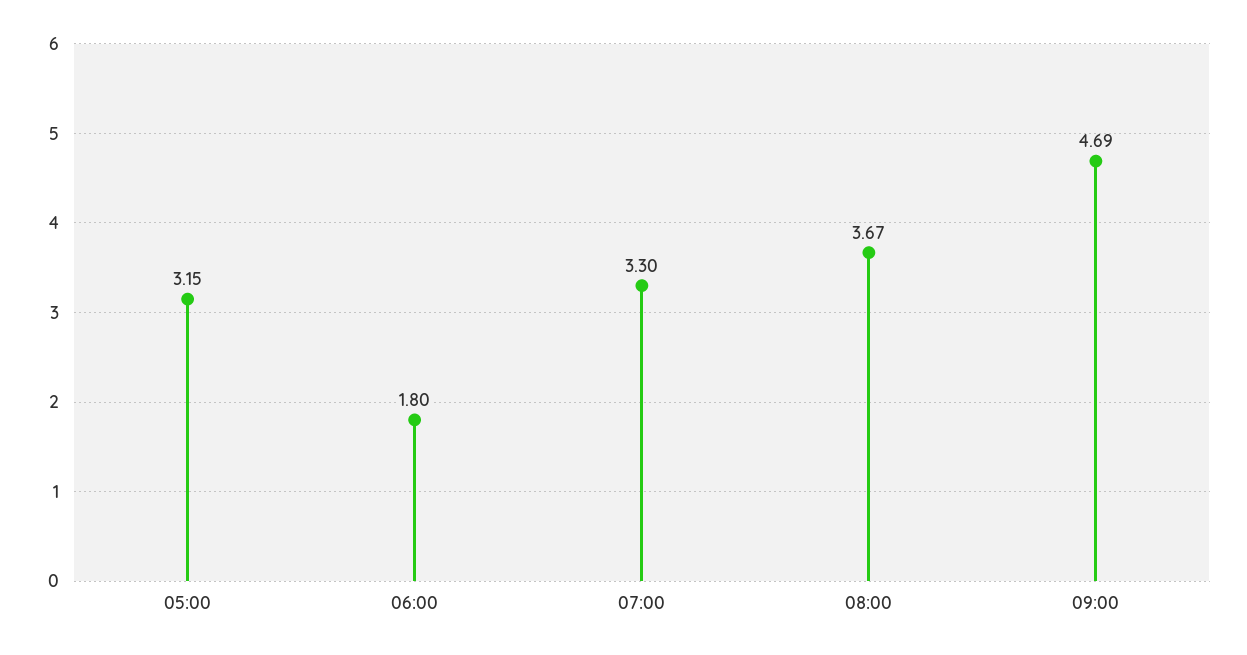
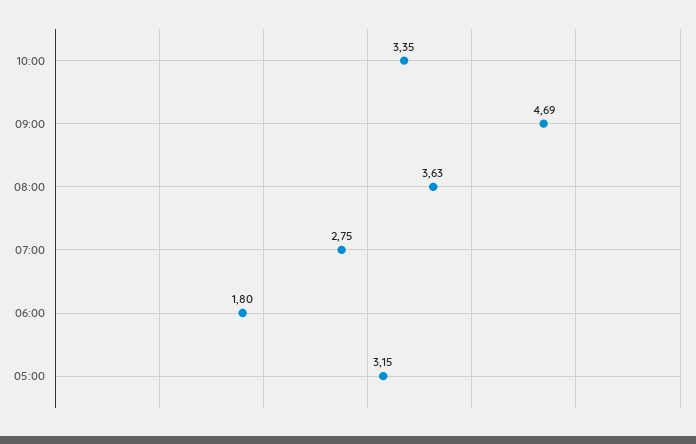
07:00: 3.3 -> 2.75
08:00: 3.67 -> 3.63
10:00: none -> 3.35

